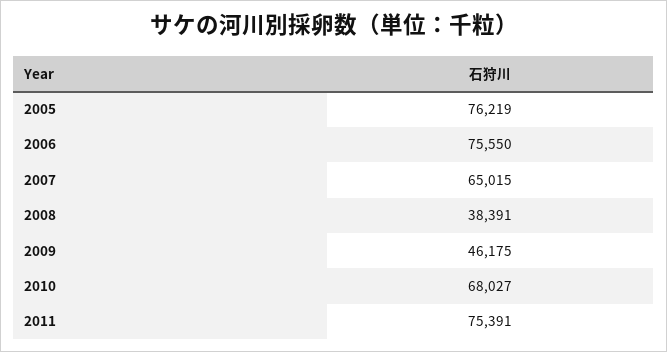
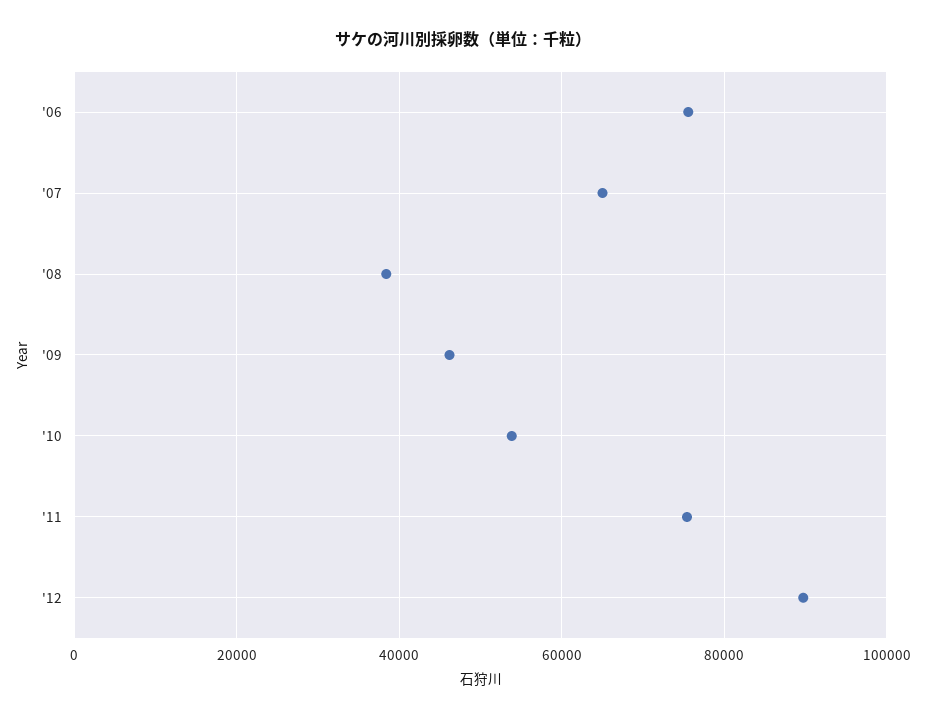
2005: 76219 -> none
2010: 68027 -> 54000
'12: none -> 90000

